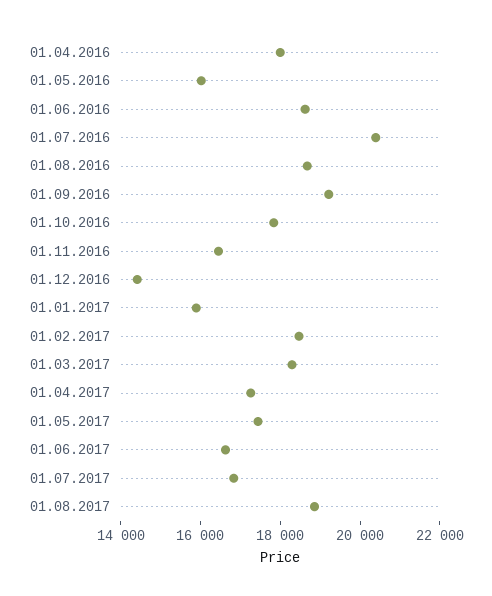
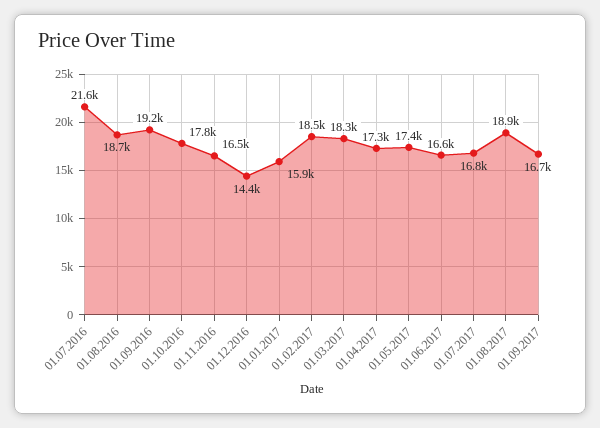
01.04.2016: 18000 -> none
01.05.2016: 16000 -> none
01.06.2016: 18500 -> none
01.07.2016: 20500 -> 21600
01.09.2017: none -> 16700

